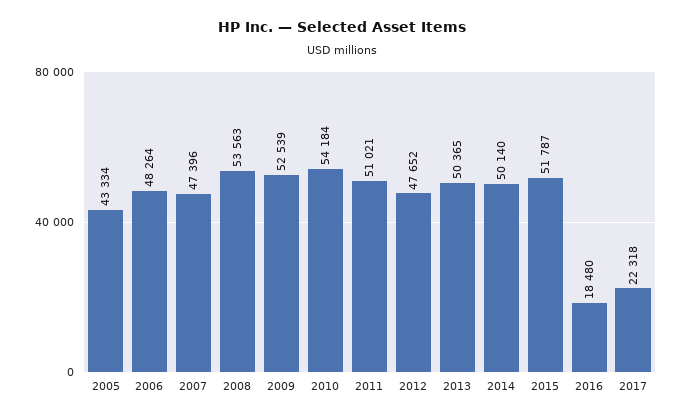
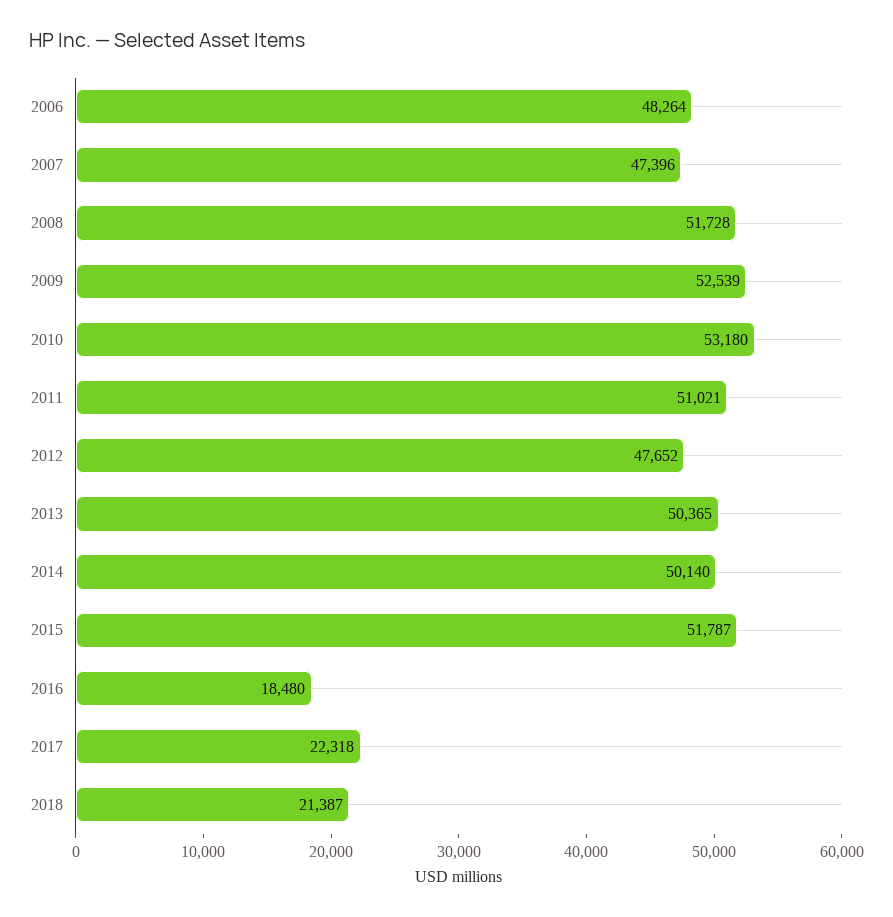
2005: 43334 -> none
2008: 53563 -> 51728
2010: 54184 -> 53180
2018: none -> 21387

